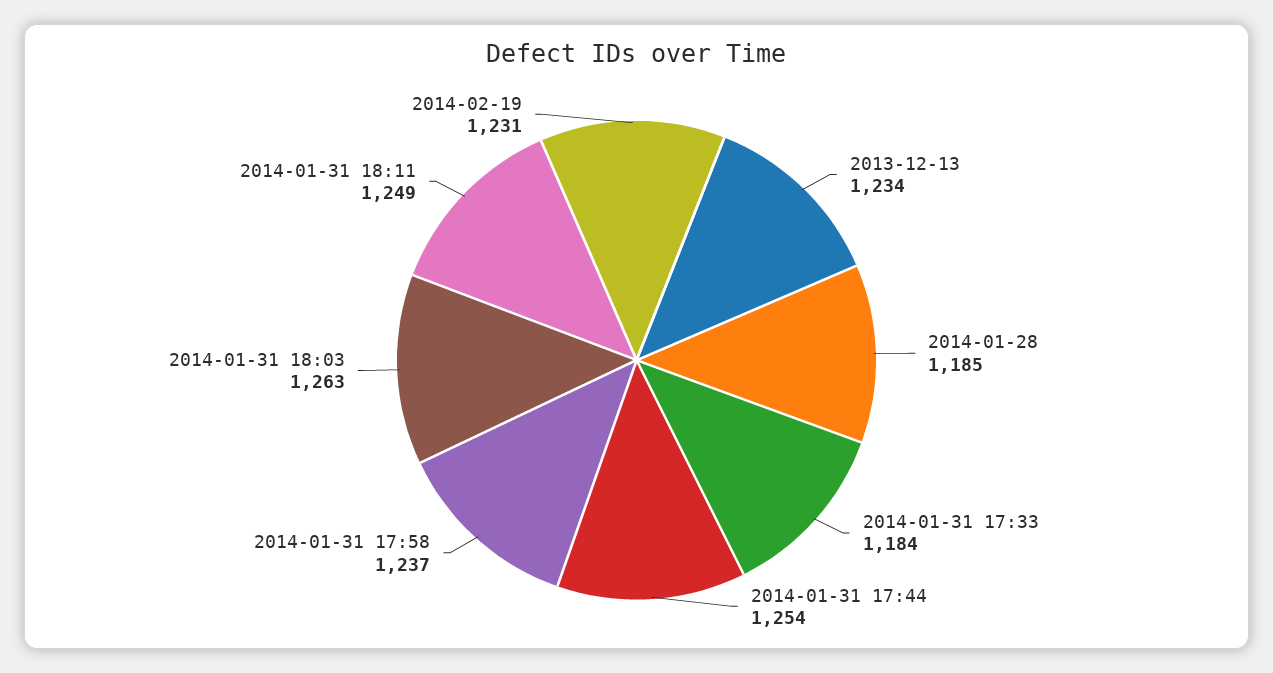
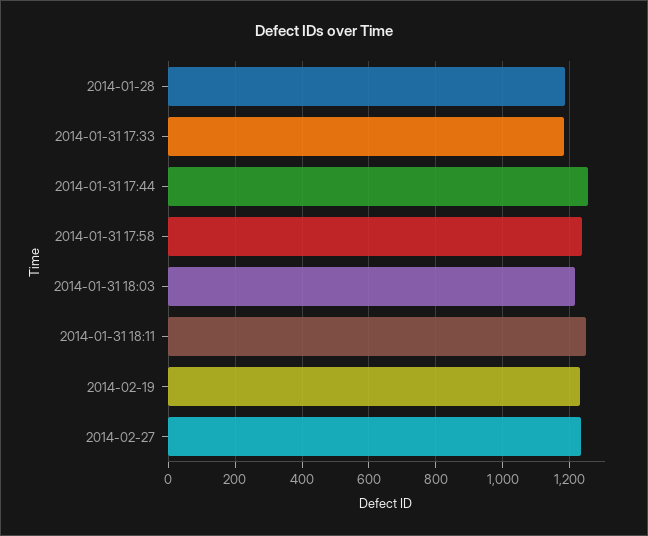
2013-12-13: 1234 -> none
2014-01-31 18:03: 1263 -> 1220
2014-02-27: none -> 1240

